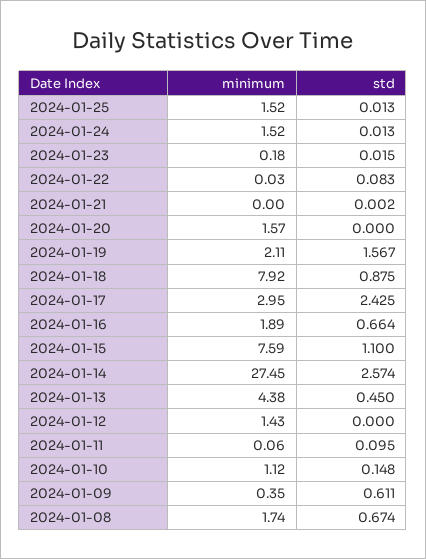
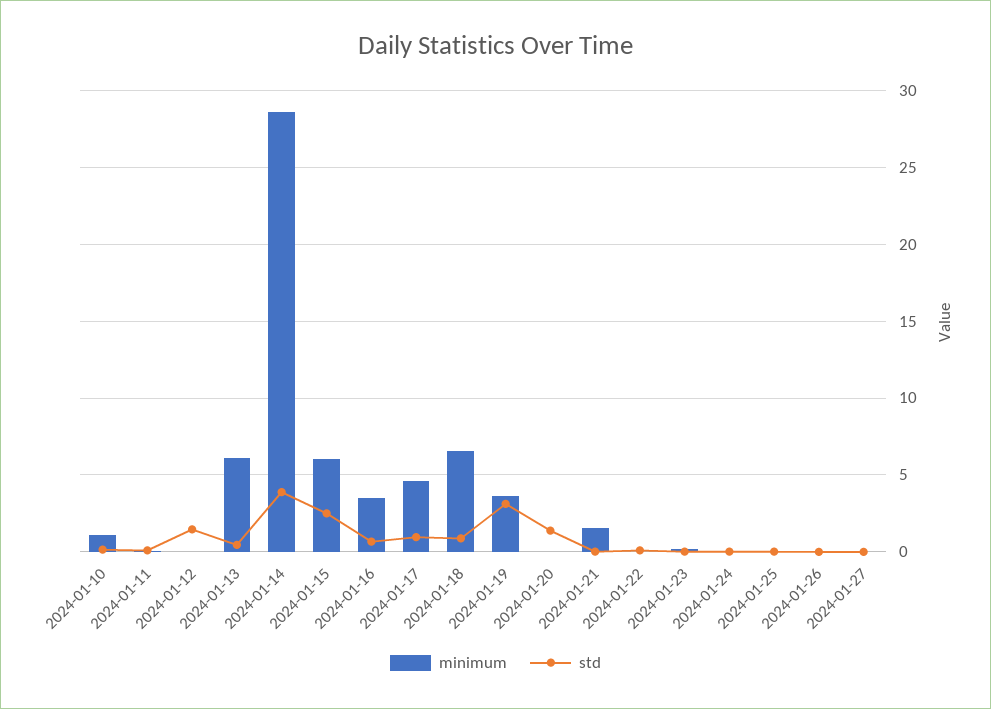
minimum, 2024-01-25: 1.52 -> 0
minimum, 2024-01-24: 1.52 -> 0
minimum, 2024-01-21: 0 -> 1.5
minimum, 2024-01-20: 1.57 -> 0
std, 2024-01-20: 0 -> 1.5
minimum, 2024-01-19: 2.11 -> 3.5
std, 2024-01-19: 1.567 -> 3
minimum, 2024-01-18: 7.92 -> 6.5
minimum, 2024-01-17: 2.95 -> 4.5
std, 2024-01-17: 2.425 -> 1
minimum, 2024-01-16: 1.89 -> 3.5
minimum, 2024-01-15: 7.59 -> 6
std, 2024-01-15: 1.1 -> 2.5
minimum, 2024-01-14: 27.45 -> 28.5
std, 2024-01-14: 2.574 -> 4
minimum, 2024-01-13: 4.38 -> 6
minimum, 2024-01-12: 1.43 -> 0
std, 2024-01-12: 0 -> 1.5
minimum, 2024-01-09: 0.35 -> none
std, 2024-01-09: 0.611 -> none
minimum, 2024-01-08: 1.74 -> none
std, 2024-01-08: 0.674 -> none
minimum, 2024-01-26: none -> 0
std, 2024-01-26: none -> 0
minimum, 2024-01-27: none -> 0
std, 2024-01-27: none -> 0

